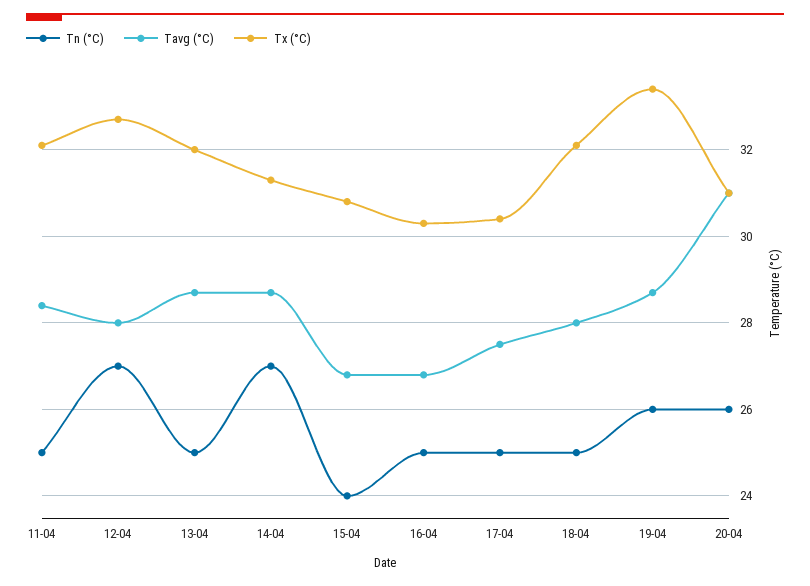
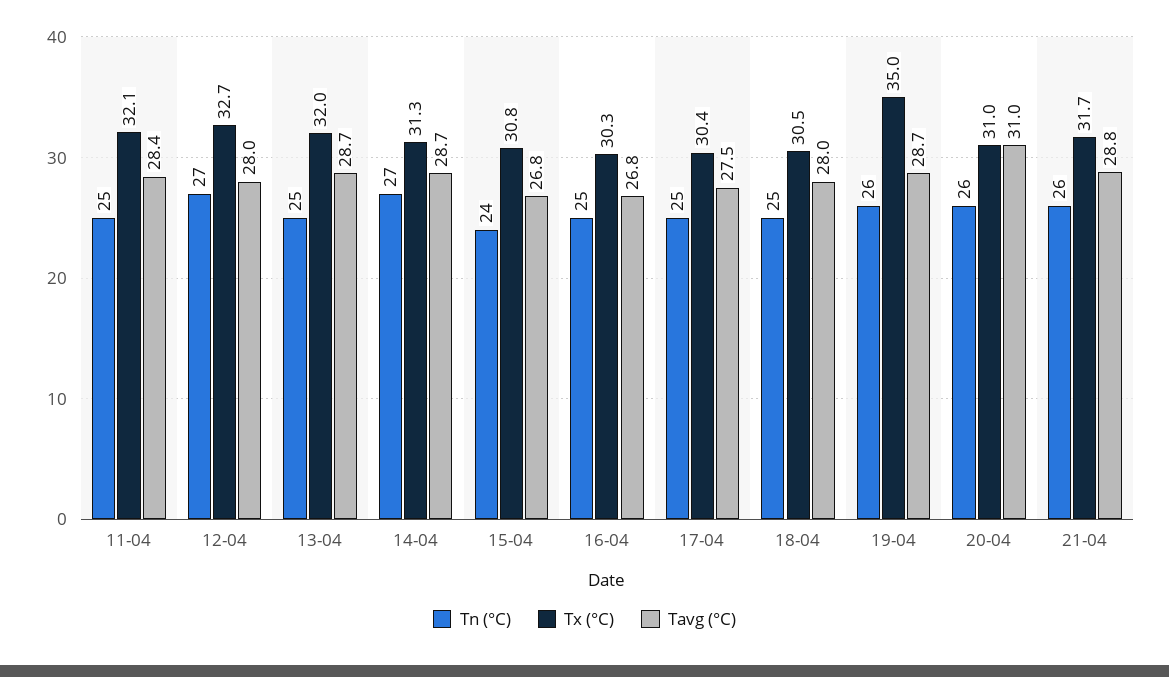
Tx (°C), 18-04: 32 -> 30.5
Tx (°C), 19-04: 33.5 -> 35
Tn (°C), 21-04: none -> 26
Tx (°C), 21-04: none -> 31.7
Tavg (°C), 21-04: none -> 28.8

